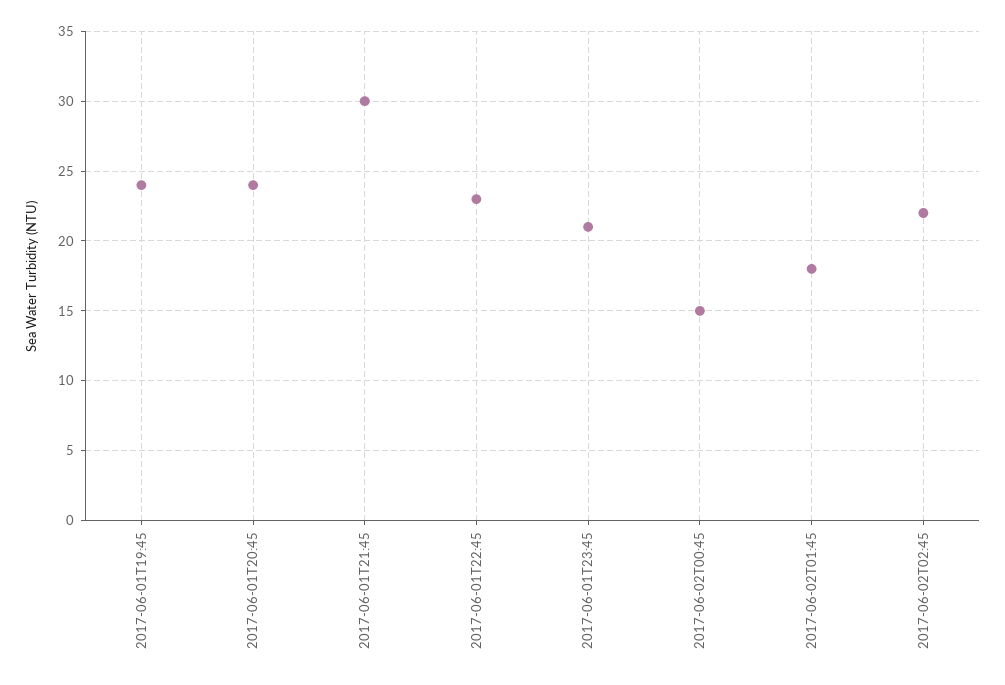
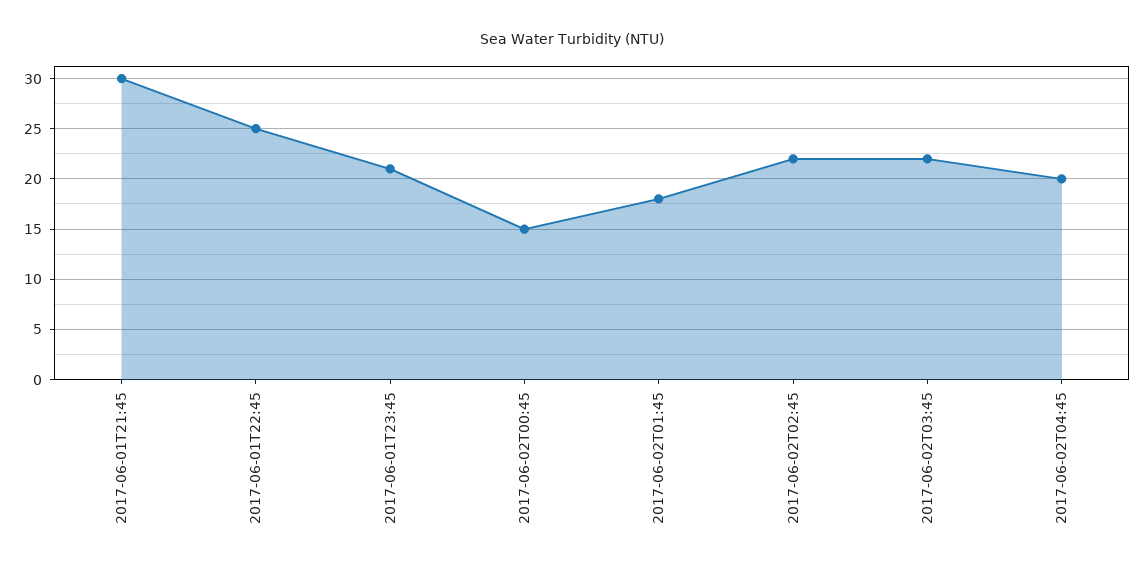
2017-06-01T19:45: 24 -> none
2017-06-01T20:45: 24 -> none
2017-06-01T22:45: 23 -> 25
2017-06-02T03:45: none -> 22
2017-06-02T04:45: none -> 20

